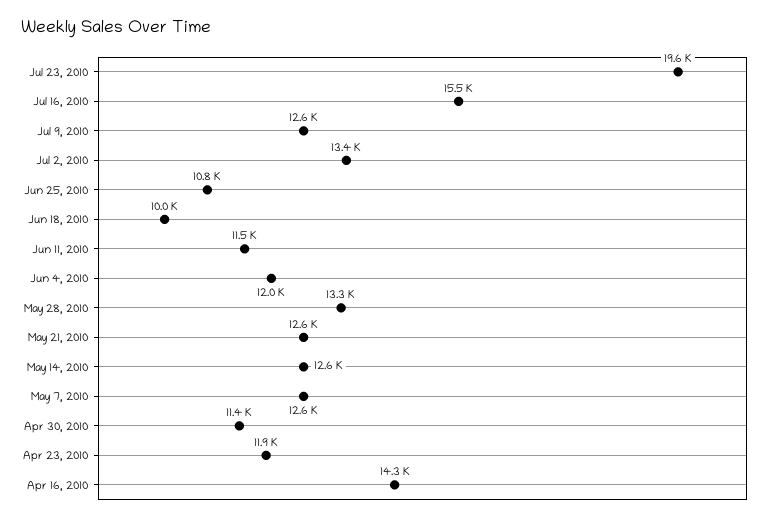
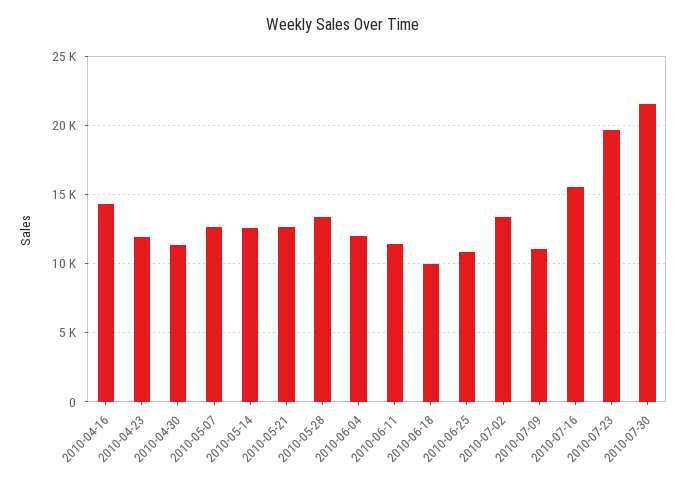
Jul 9, 2010: 12600 -> 11000
2010-07-30: none -> 21500

